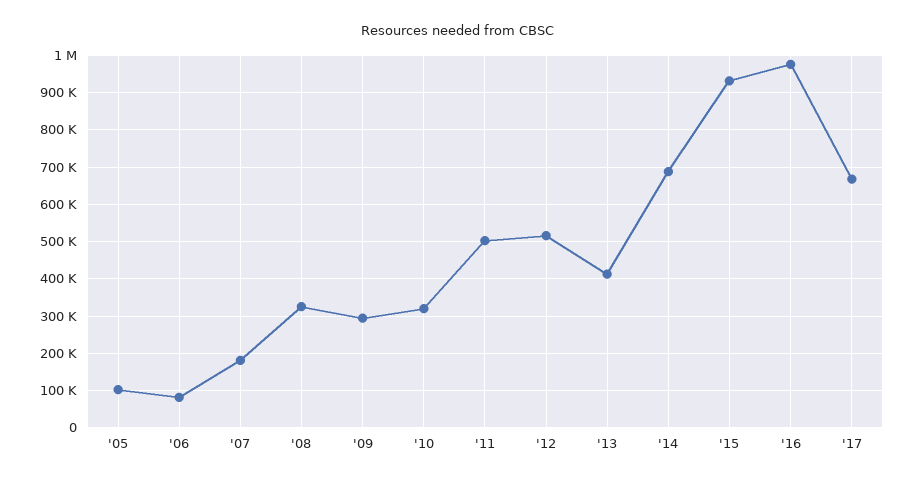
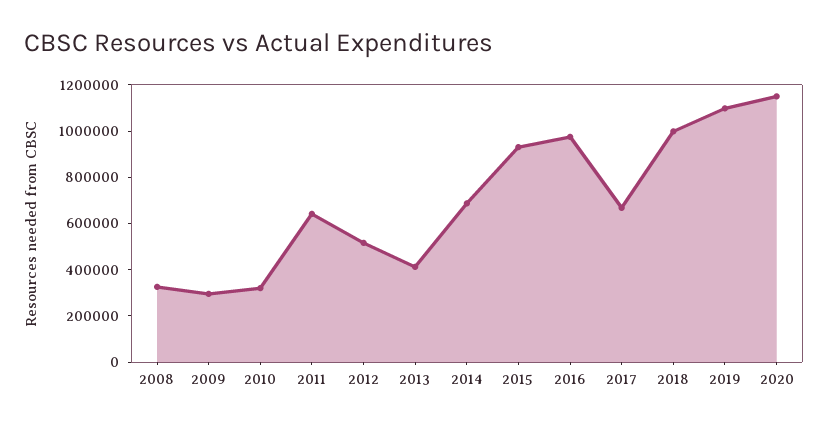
'05: 100000 -> none
'06: 80000 -> none
'07: 180000 -> none
'11: 500000 -> 650000
2018: none -> 1000000
2019: none -> 1100000
2020: none -> 1150000

